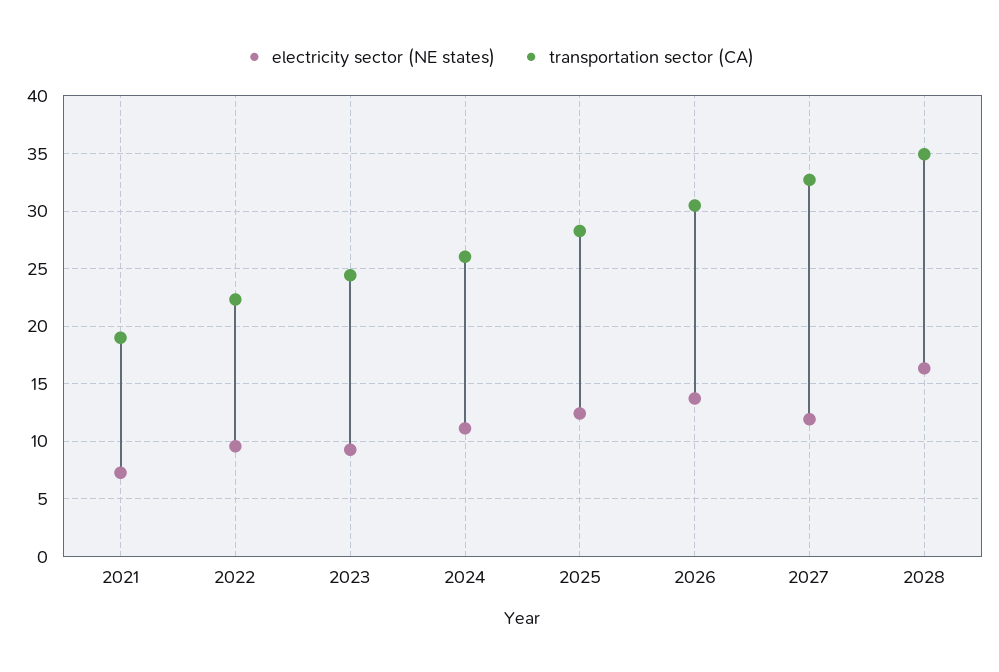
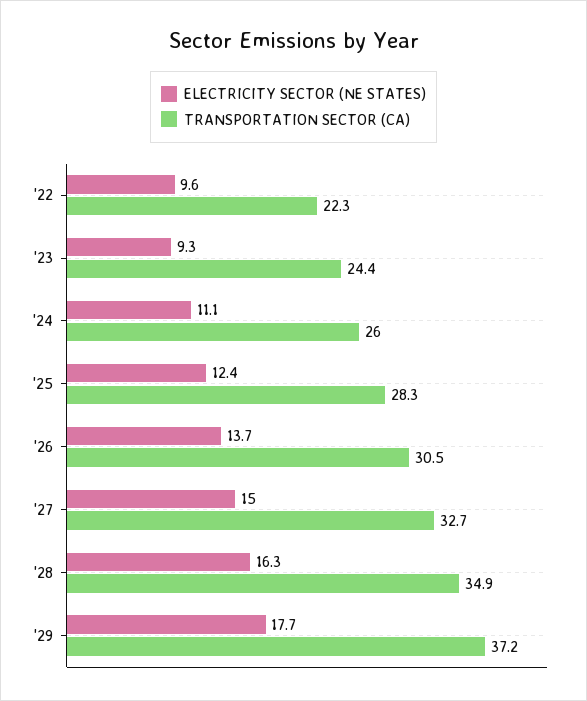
electricity sector (NE states), 2021: 7 -> none
transportation sector (CA), 2021: 19 -> none
electricity sector (NE states), 2027: 12 -> 15
electricity sector (NE states), '29: none -> 17.7
transportation sector (CA), '29: none -> 37.2

